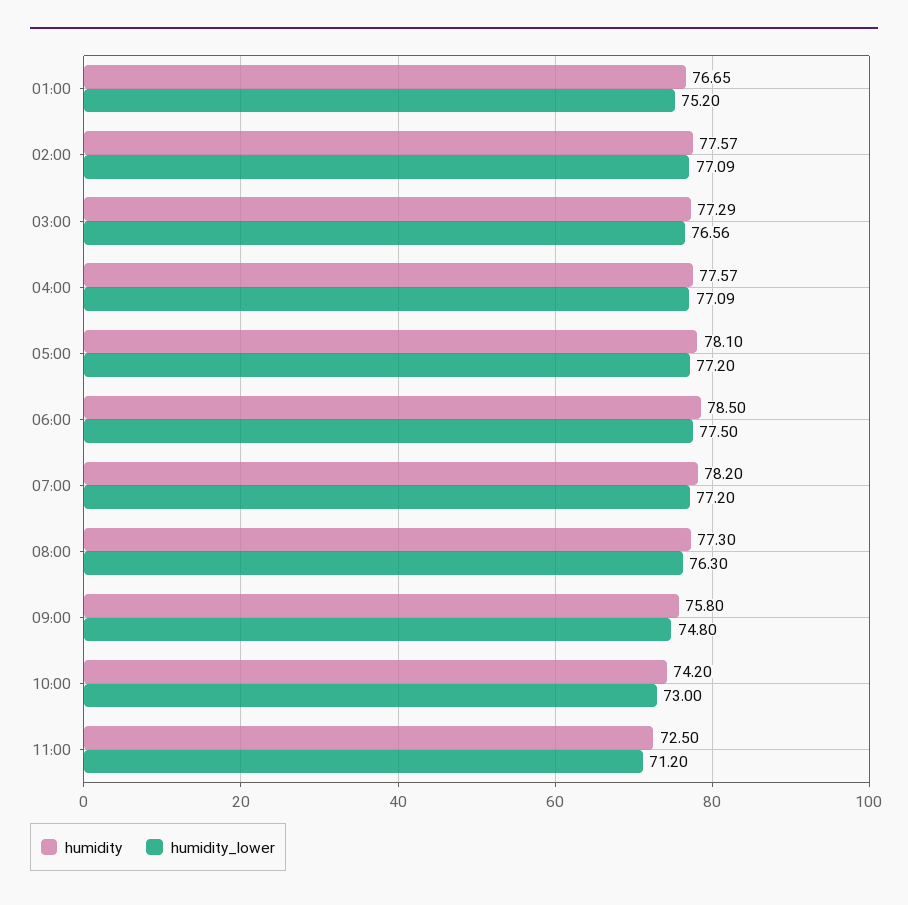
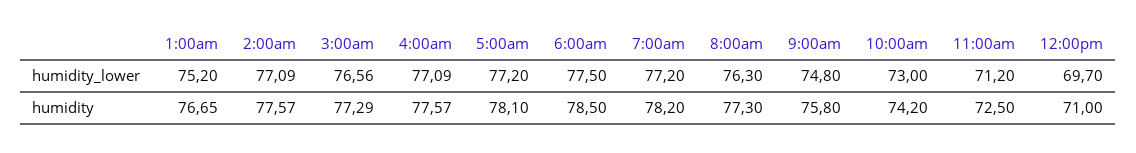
humidity_lower, 12:00pm: none -> 69.7
humidity, 12:00pm: none -> 71

